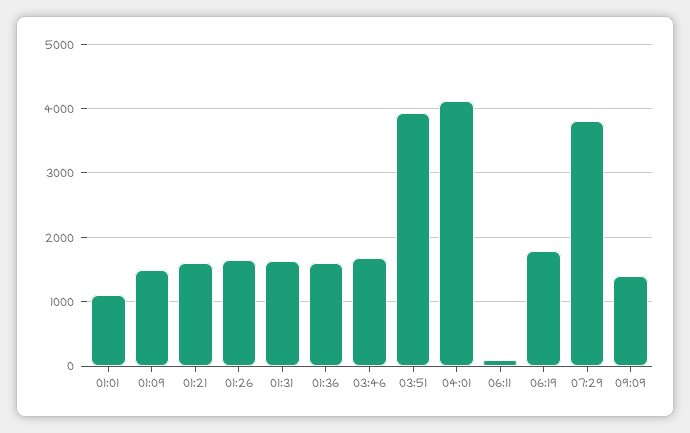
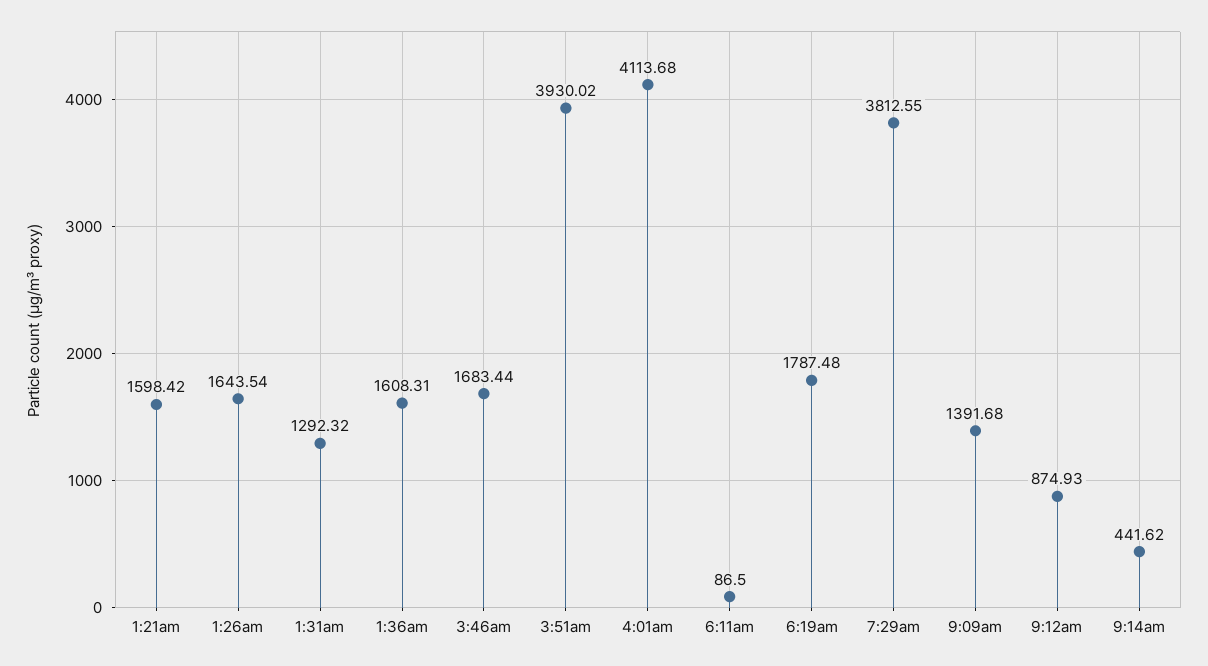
01:01: 1100 -> none
01:09: 1500 -> none
01:31: 1600 -> 1292.32
9:12am: none -> 874.93
9:14am: none -> 441.62

